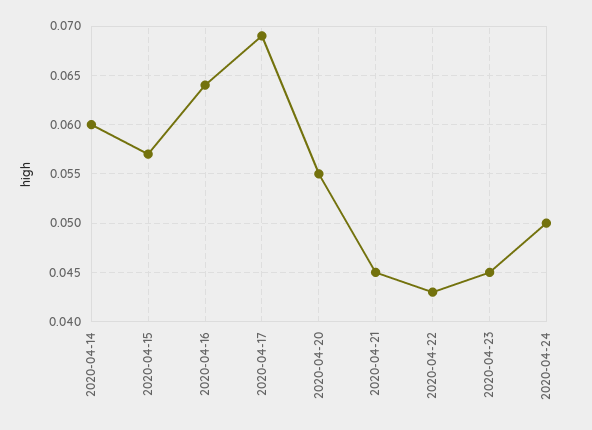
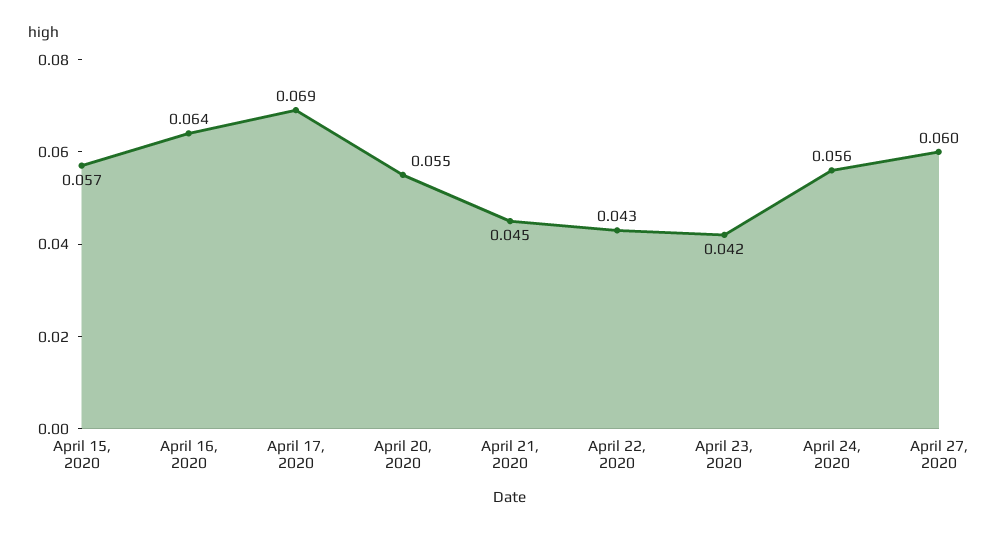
2020-04-14: 0.06 -> none
2020-04-23: 0.045 -> 0.042
2020-04-24: 0.05 -> 0.056
April 27, 2020: none -> 0.06

